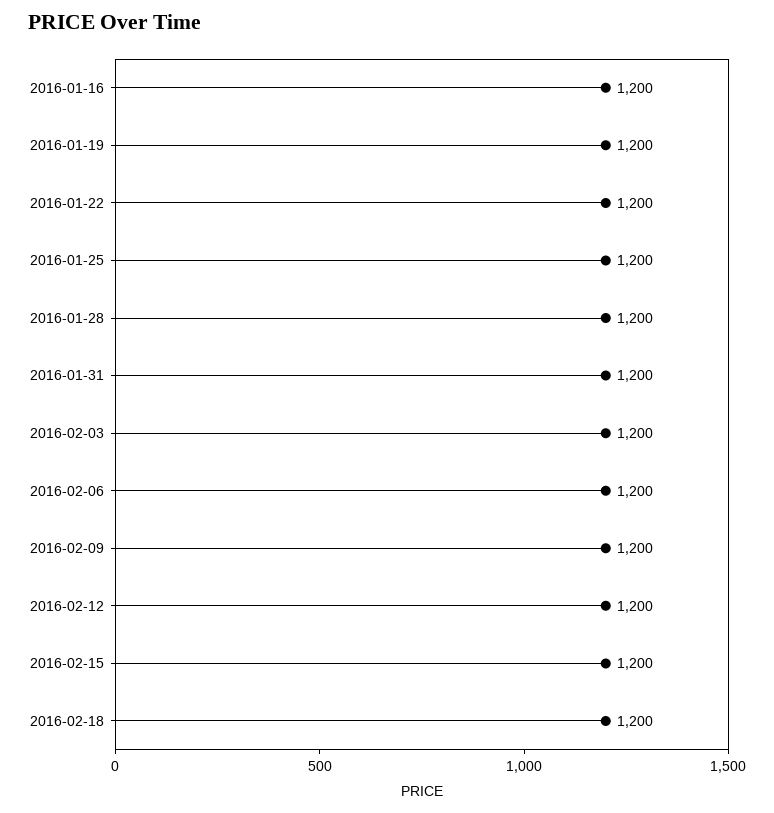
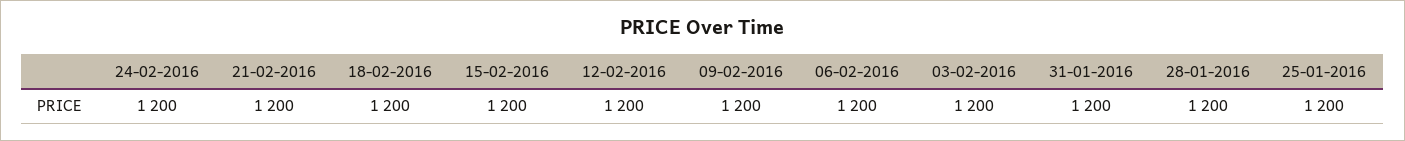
2016-01-16: 1200 -> none
2016-01-19: 1200 -> none
2016-01-22: 1200 -> none
24-02-2016: none -> 1200
21-02-2016: none -> 1200

